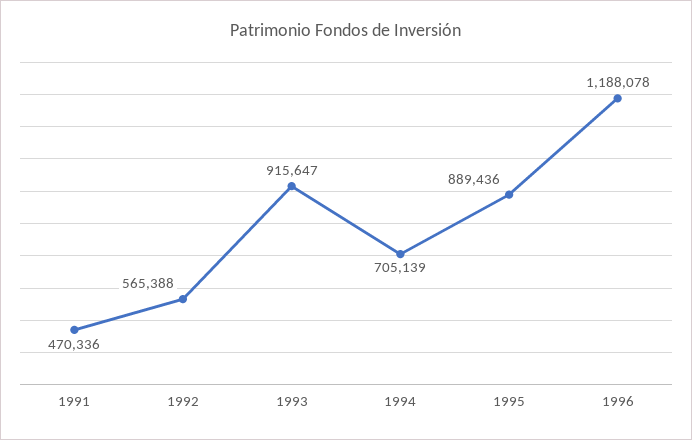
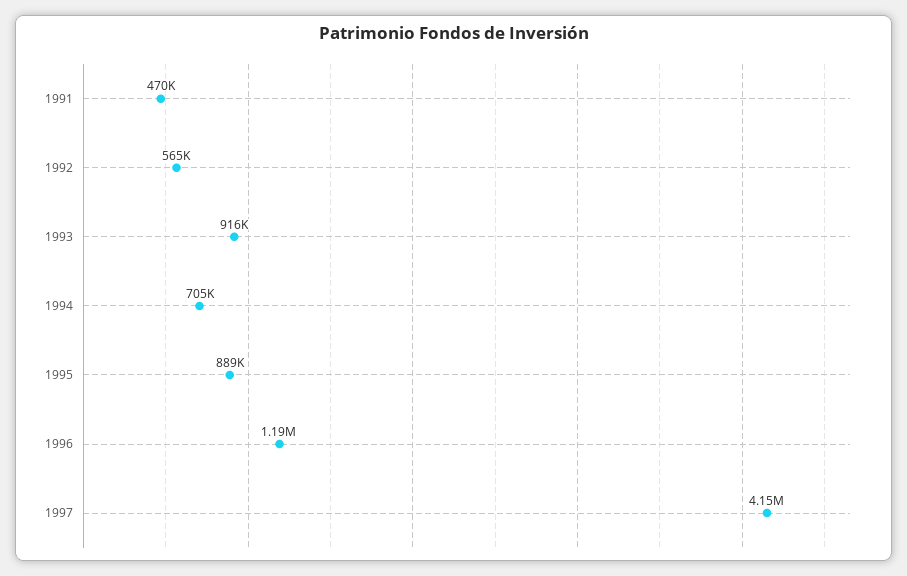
1997: none -> 4150000

